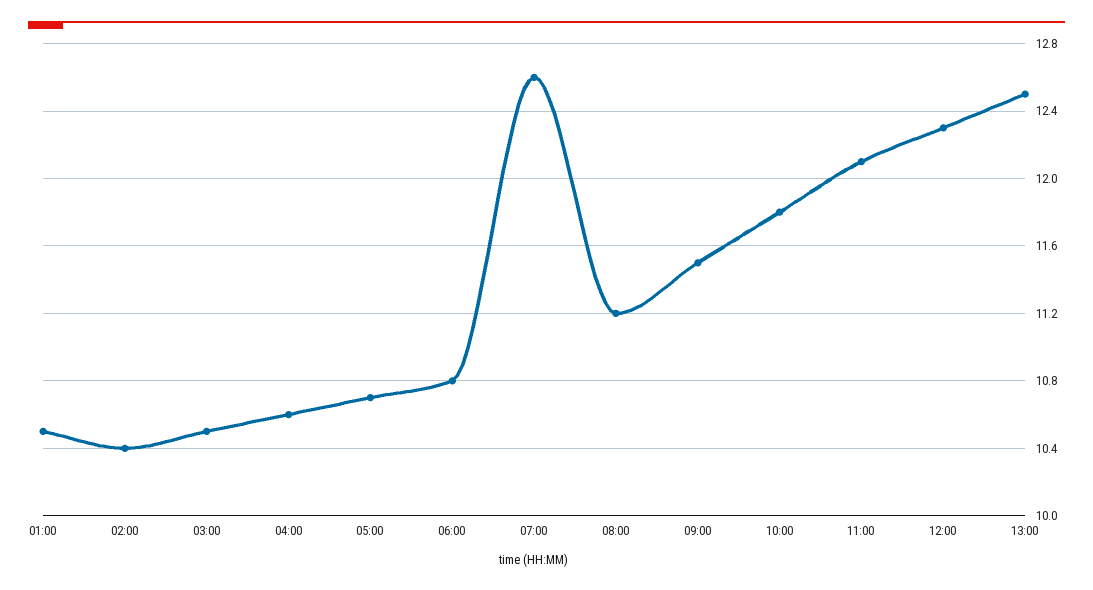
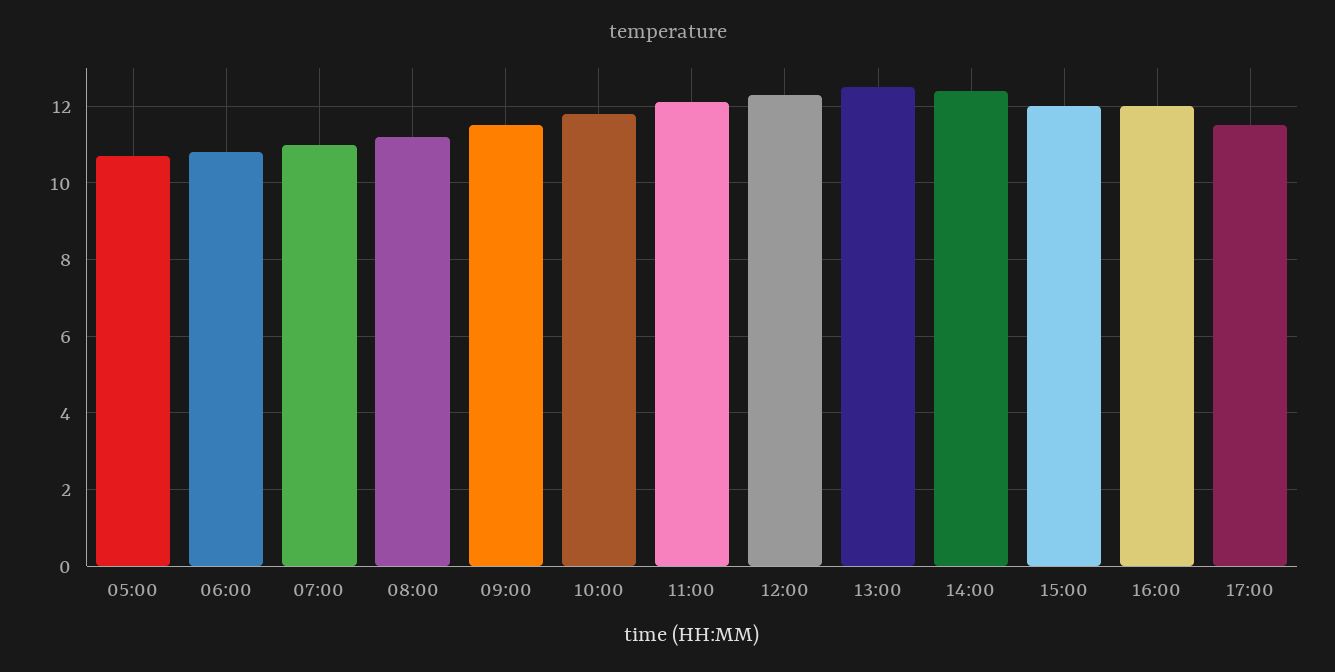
01:00: 10.5 -> none
02:00: 10.4 -> none
03:00: 10.5 -> none
04:00: 10.6 -> none
07:00: 12.6 -> 11
14:00: none -> 12.5
15:00: none -> 12
16:00: none -> 12
17:00: none -> 11.5

